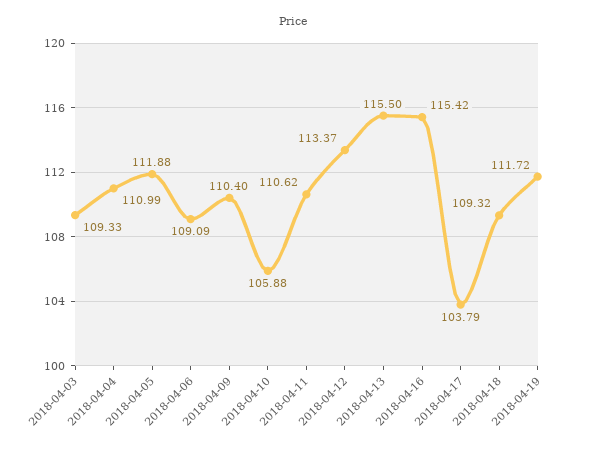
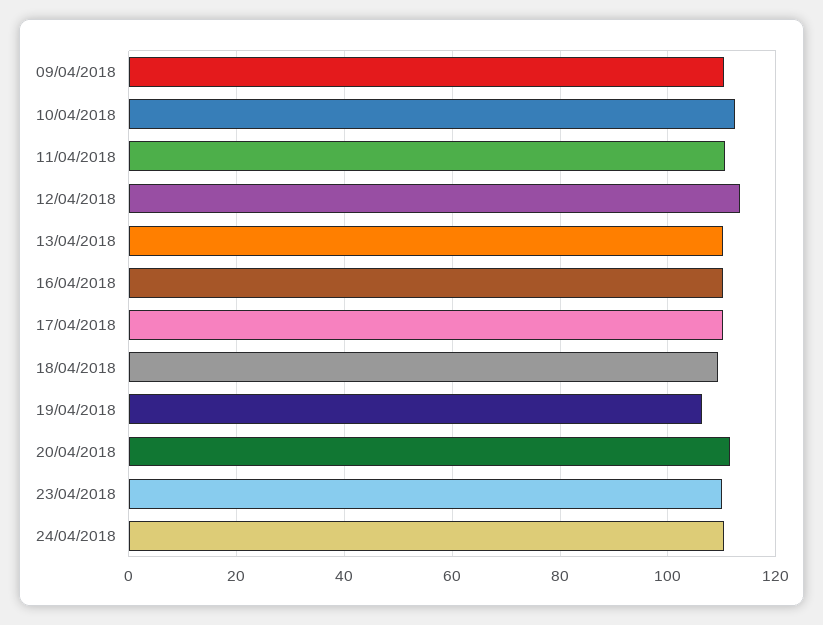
2018-04-03: 109.33 -> none
2018-04-04: 110.99 -> none
2018-04-05: 111.88 -> none
2018-04-06: 109.09 -> none
2018-04-10: 105.88 -> 112
2018-04-13: 115.5 -> 110
2018-04-16: 115.42 -> 110
2018-04-17: 103.79 -> 110
2018-04-19: 111.72 -> 106
20/04/2018: none -> 112
23/04/2018: none -> 110
24/04/2018: none -> 110

